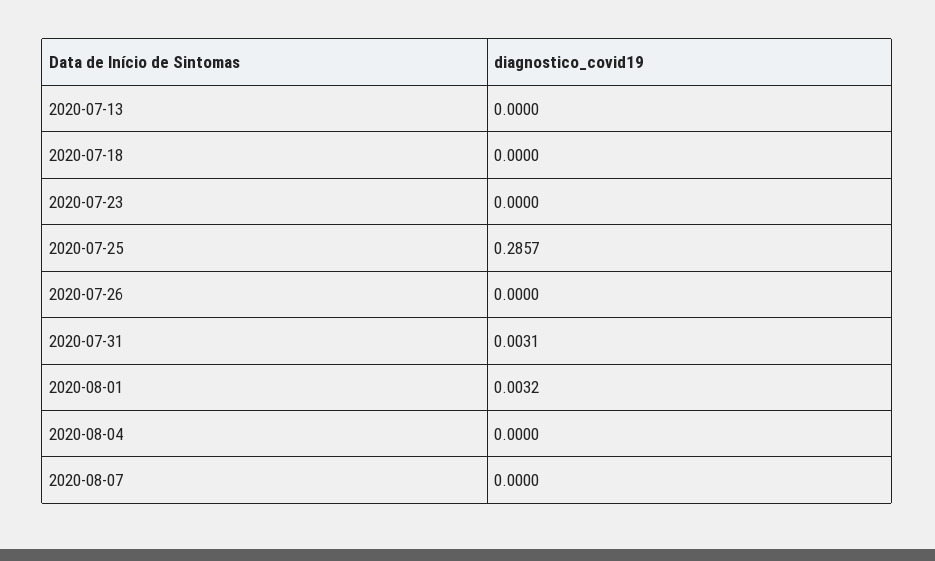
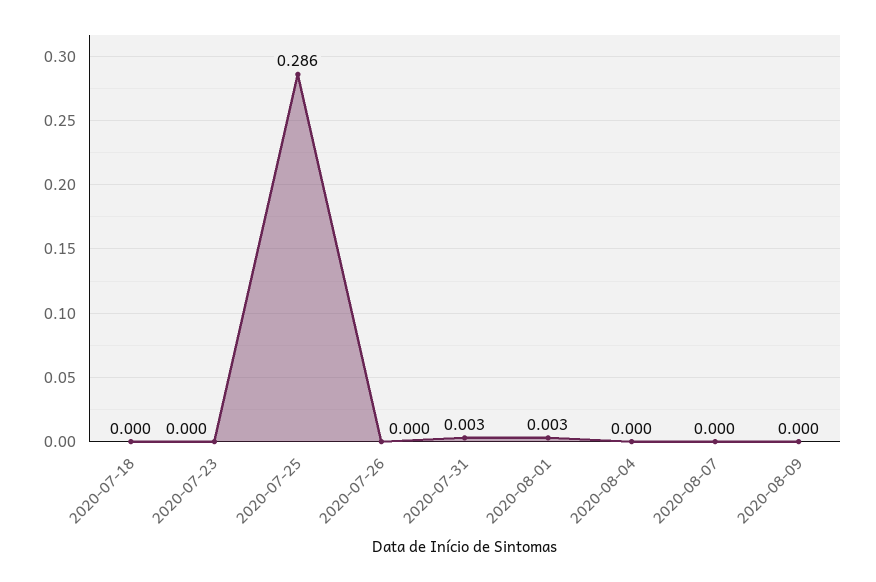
2020-07-13: 0 -> none
2020-08-09: none -> 0

